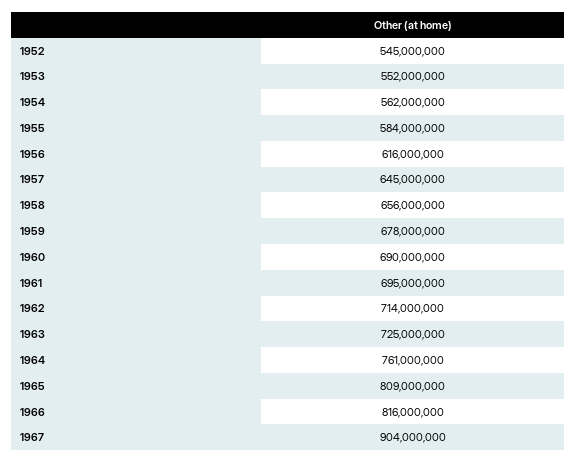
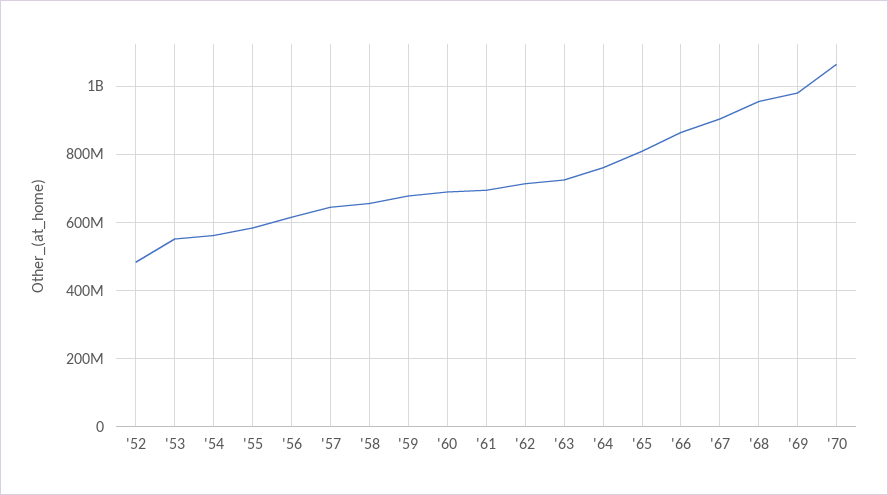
1952: 545000000 -> 480000000
1966: 816000000 -> 860000000
'68: none -> 960000000
'69: none -> 980000000
'70: none -> 1060000000

